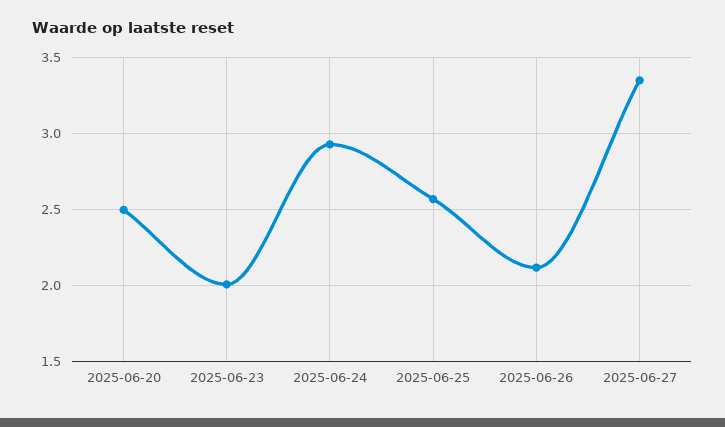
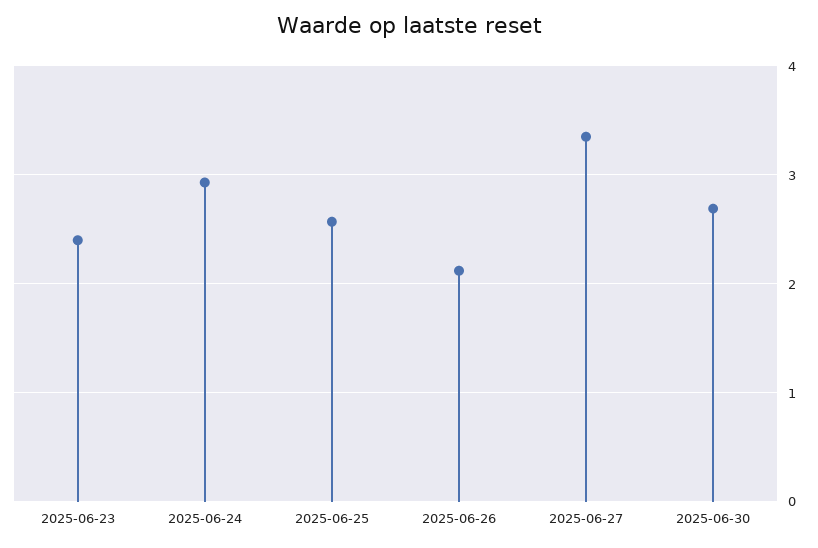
2025-06-20: 2.5 -> none
2025-06-23: 2 -> 2.4
2025-06-30: none -> 2.7

